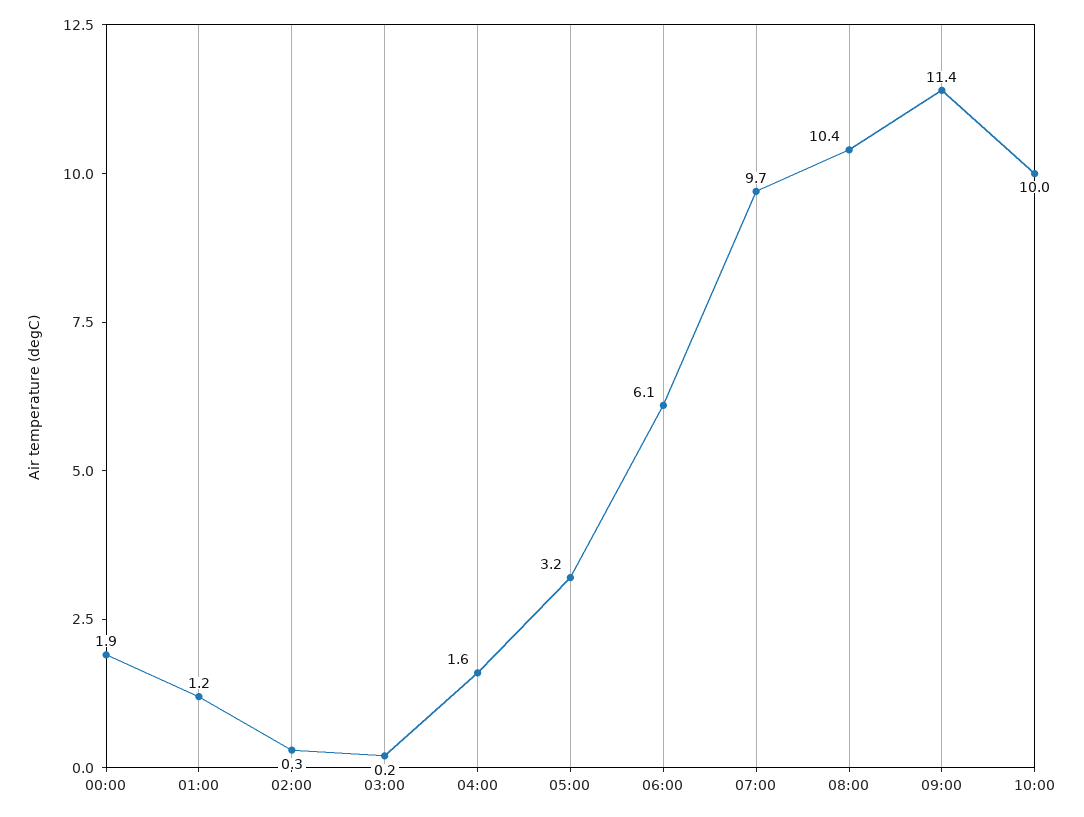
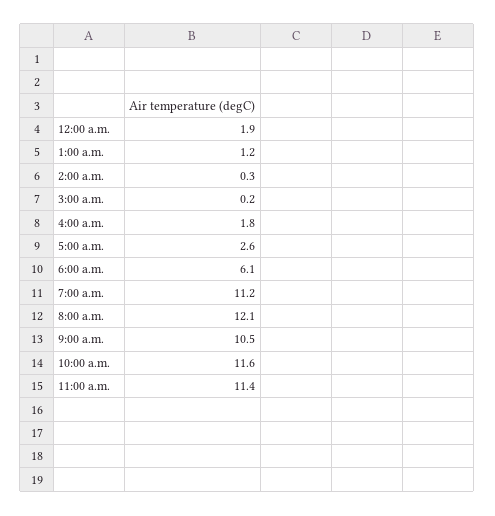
04:00: 1.6 -> 1.8
05:00: 3.2 -> 2.6
07:00: 9.7 -> 11.2
08:00: 10.4 -> 12.1
09:00: 11.4 -> 10.5
10:00: 10 -> 11.6
11:00 a.m.: none -> 11.4

